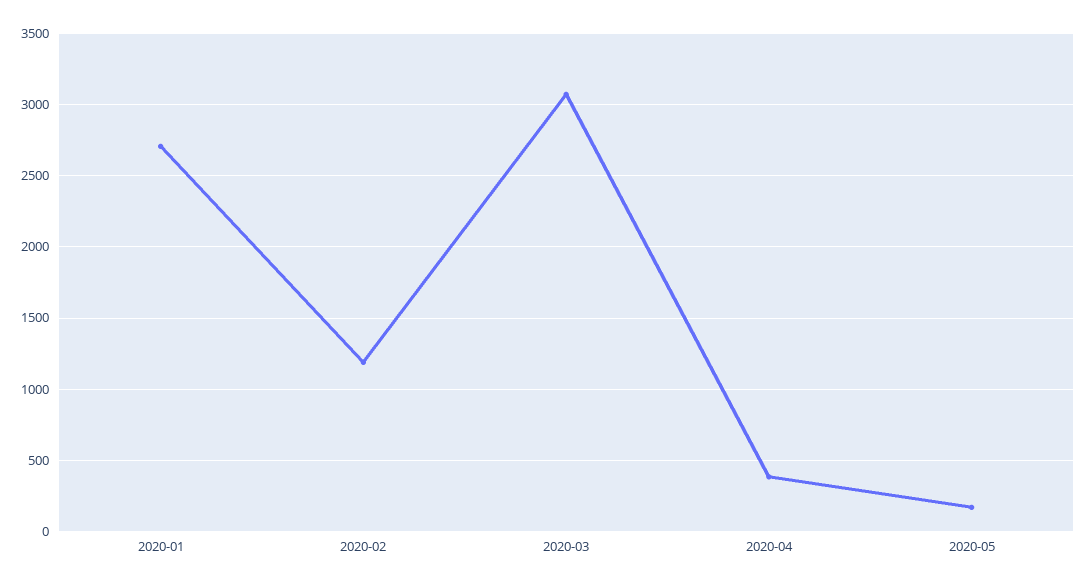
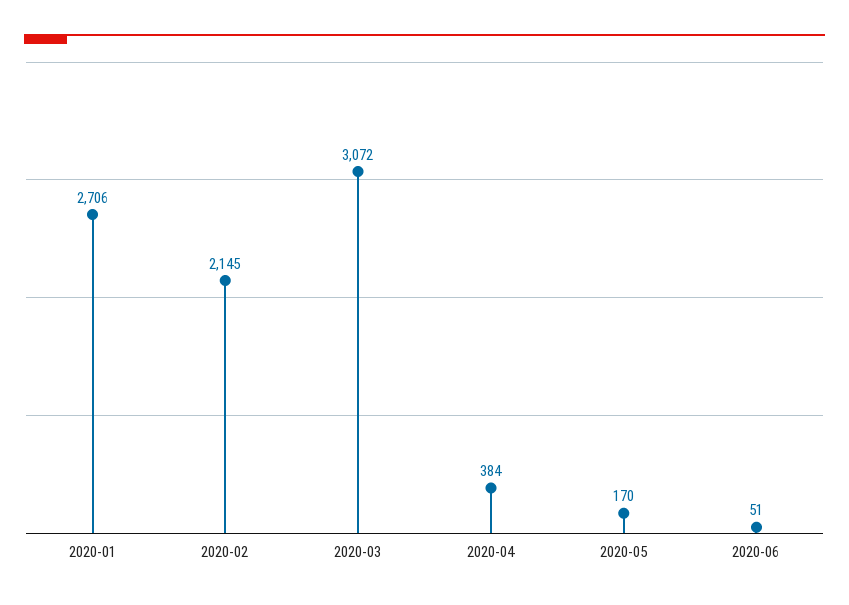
2020-02: 1200 -> 2145
2020-06: none -> 51

